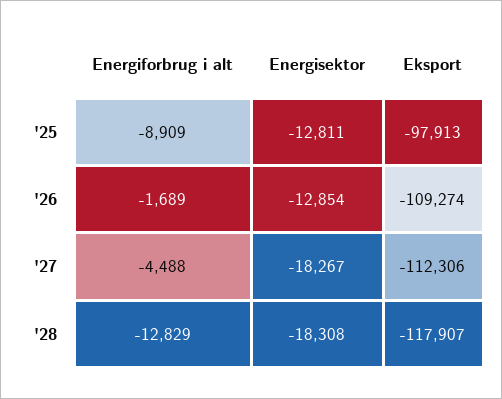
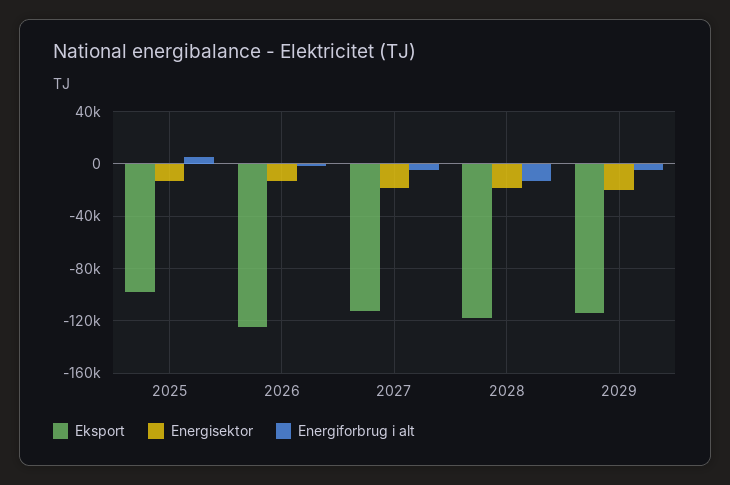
Energiforbrug i alt, '25: -8909 -> 5000
Eksport, '26: -109274 -> -125000
Eksport, 2029: none -> -115000
Energisektor, 2029: none -> -20000
Energiforbrug i alt, 2029: none -> -5000

